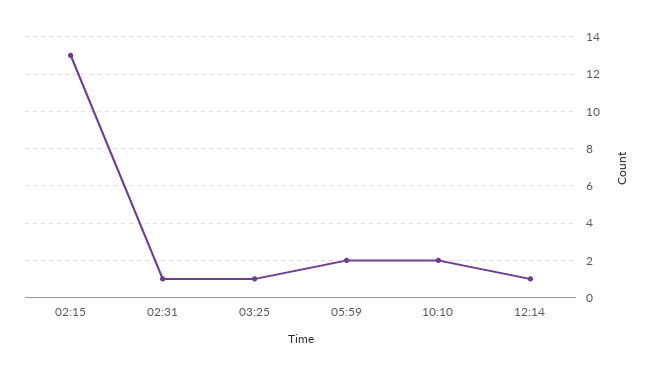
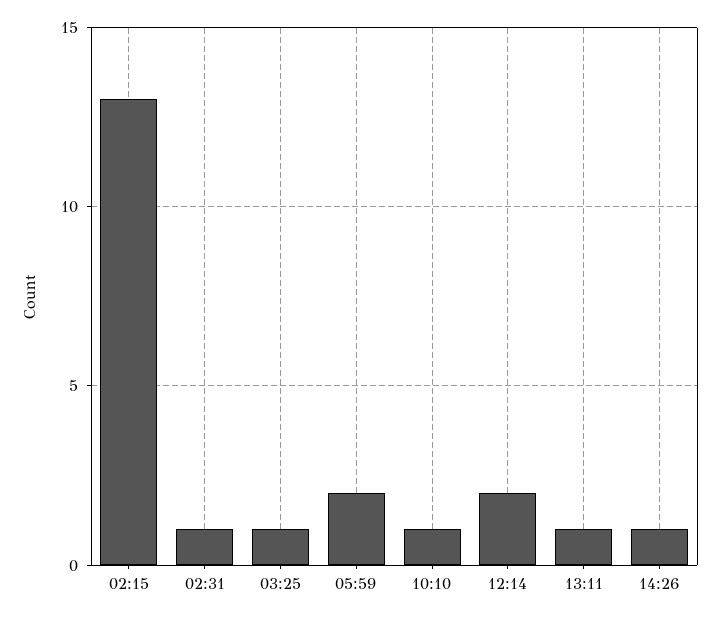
10:10: 2 -> 1
12:14: 1 -> 2
13:11: none -> 1
14:26: none -> 1

